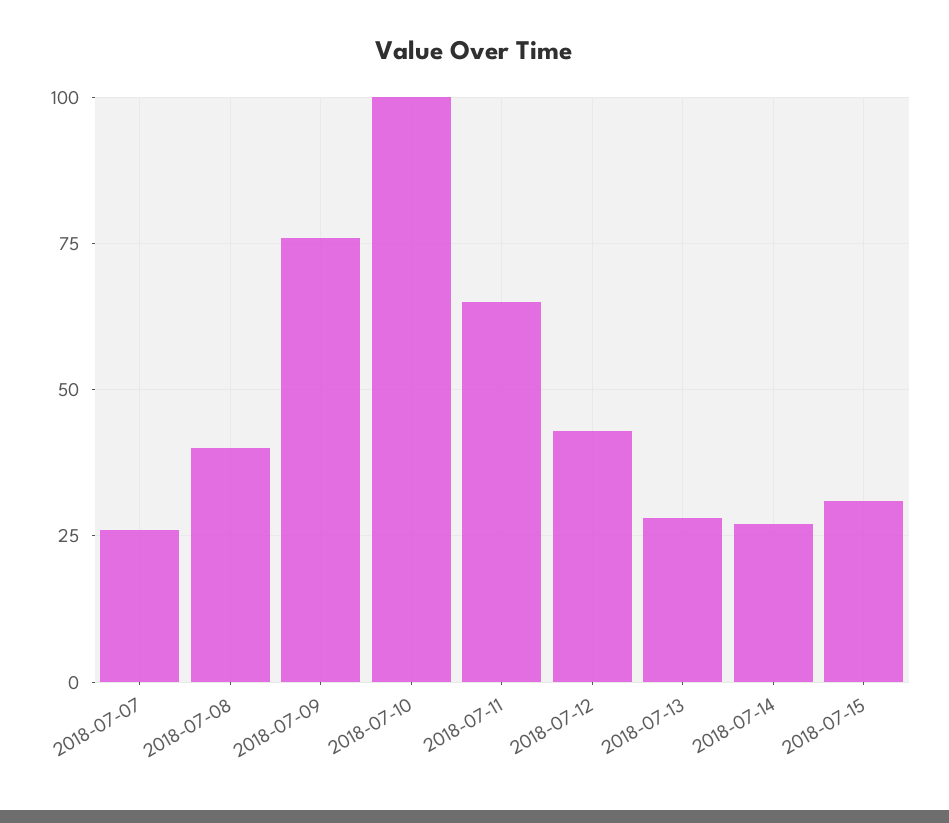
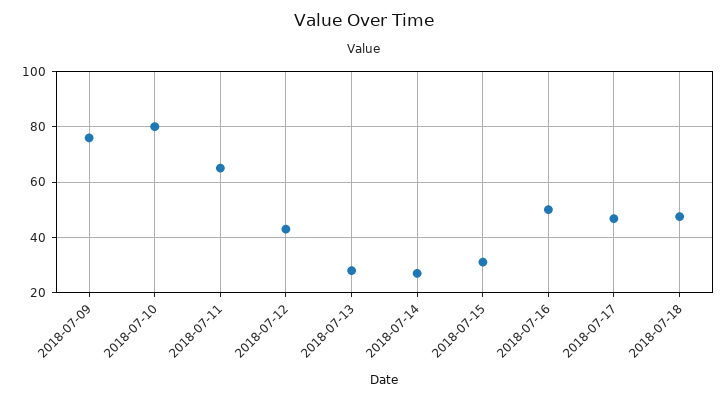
2018-07-07: 25 -> none
2018-07-08: 40 -> none
2018-07-10: 100 -> 80
2018-07-16: none -> 50
2018-07-17: none -> 47.5
2018-07-18: none -> 47.5

